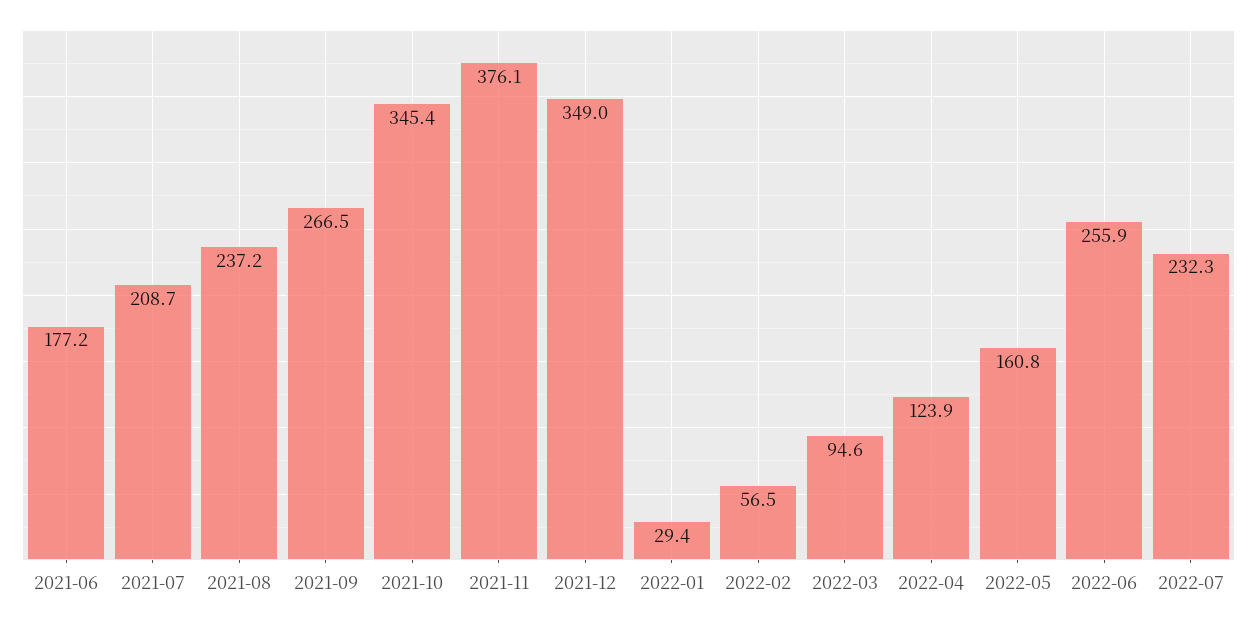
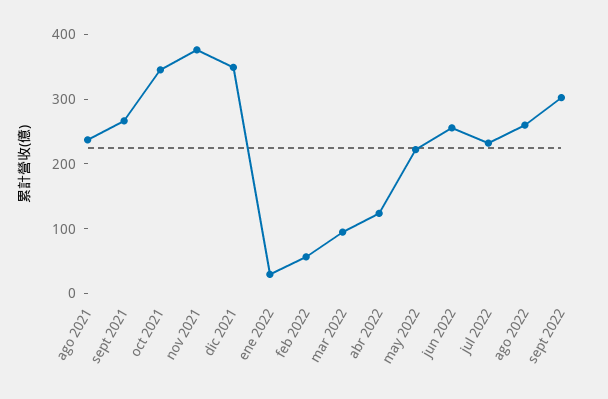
2021-06: 177.2 -> none
2021-07: 208.7 -> none
2022-05: 160.8 -> 220
ago 2022: none -> 260
sept 2022: none -> 300

